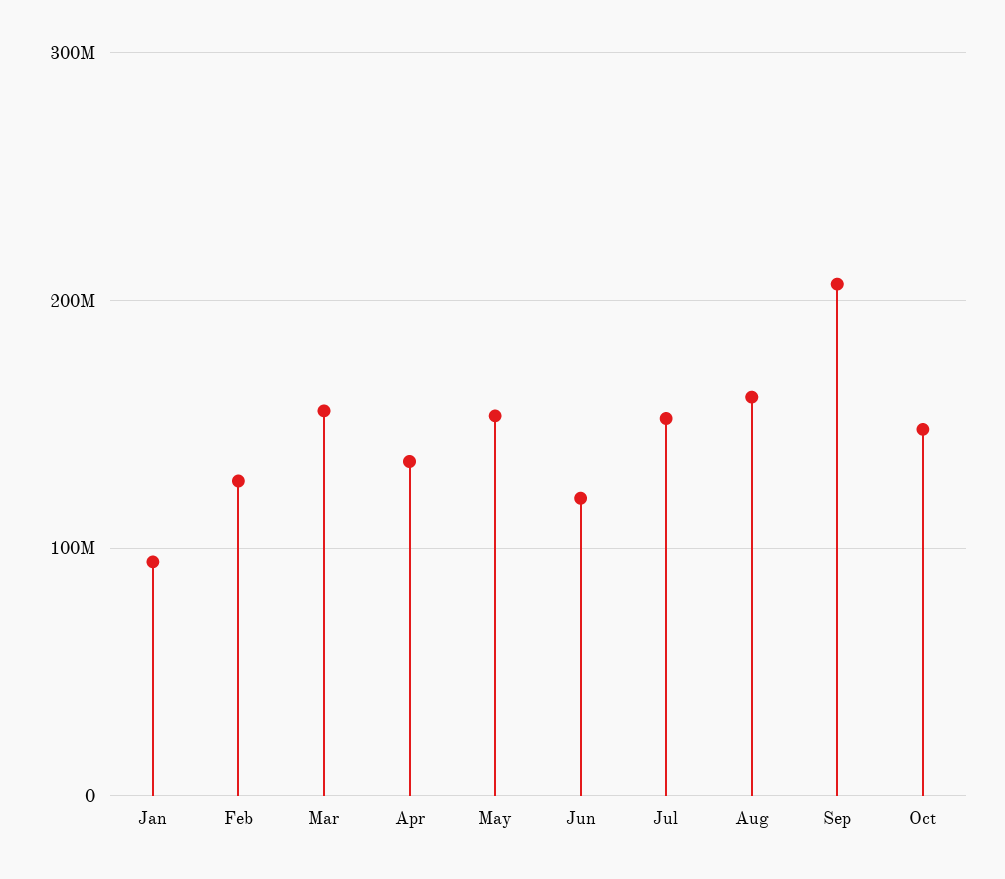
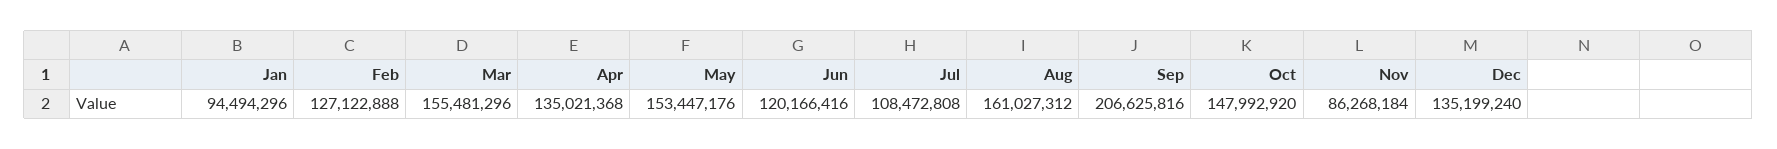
Jul: 150000000 -> 108472808
Nov: none -> 86268184
Dec: none -> 135199240

